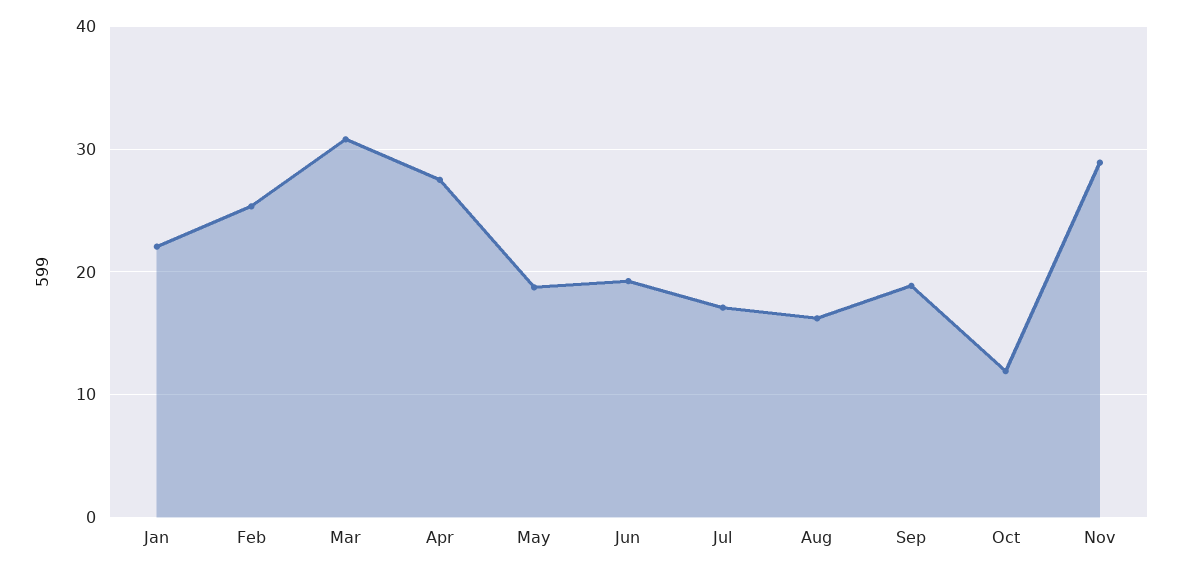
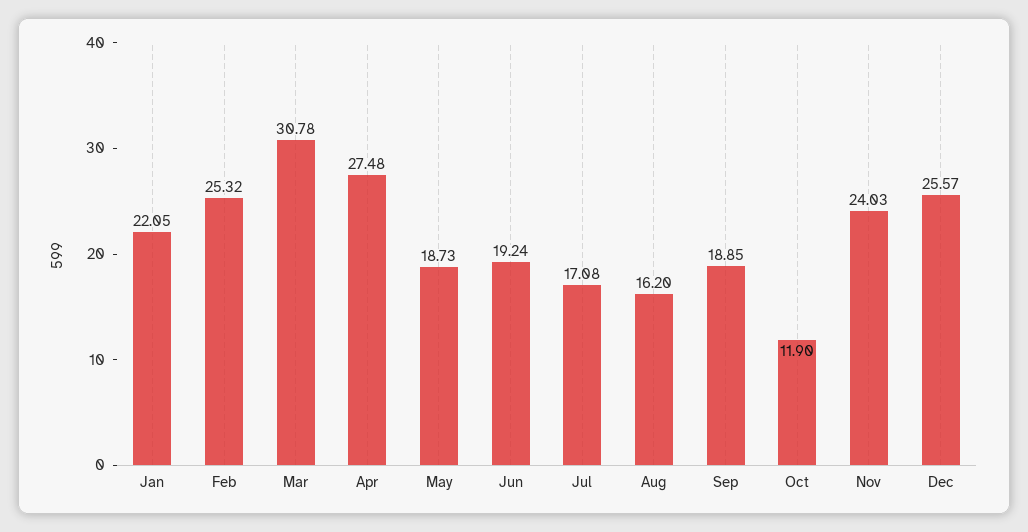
Nov: 29 -> 24.03
Dec: none -> 25.57

